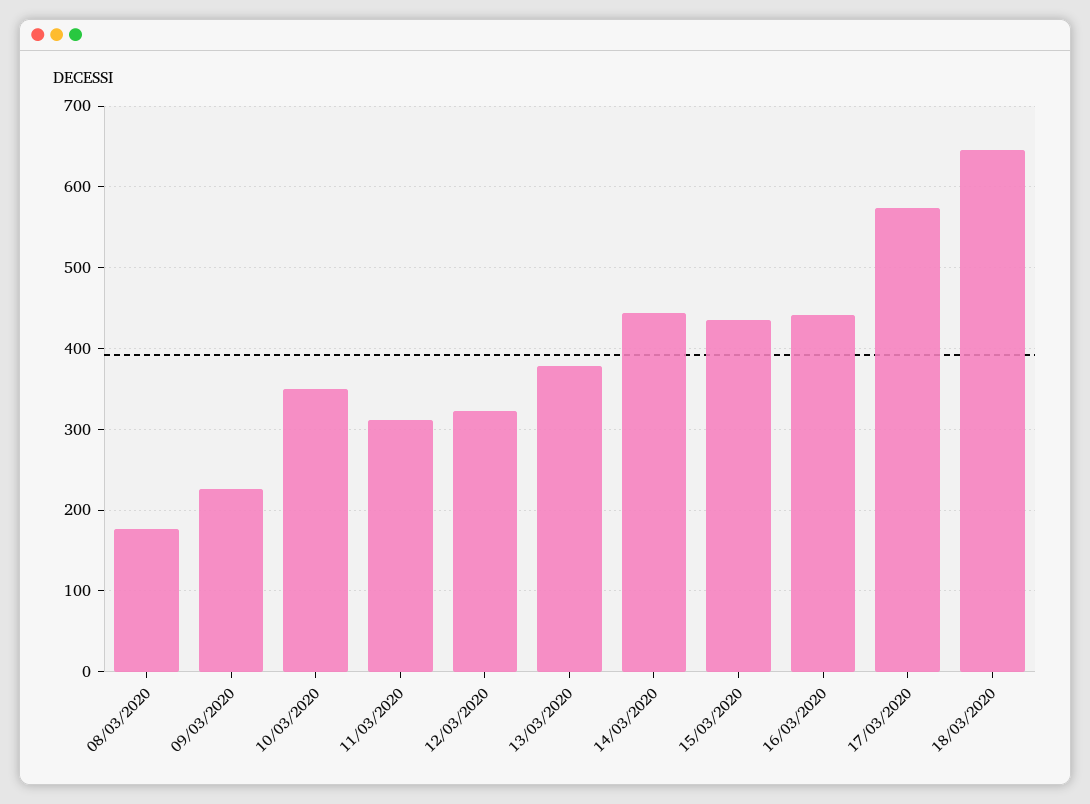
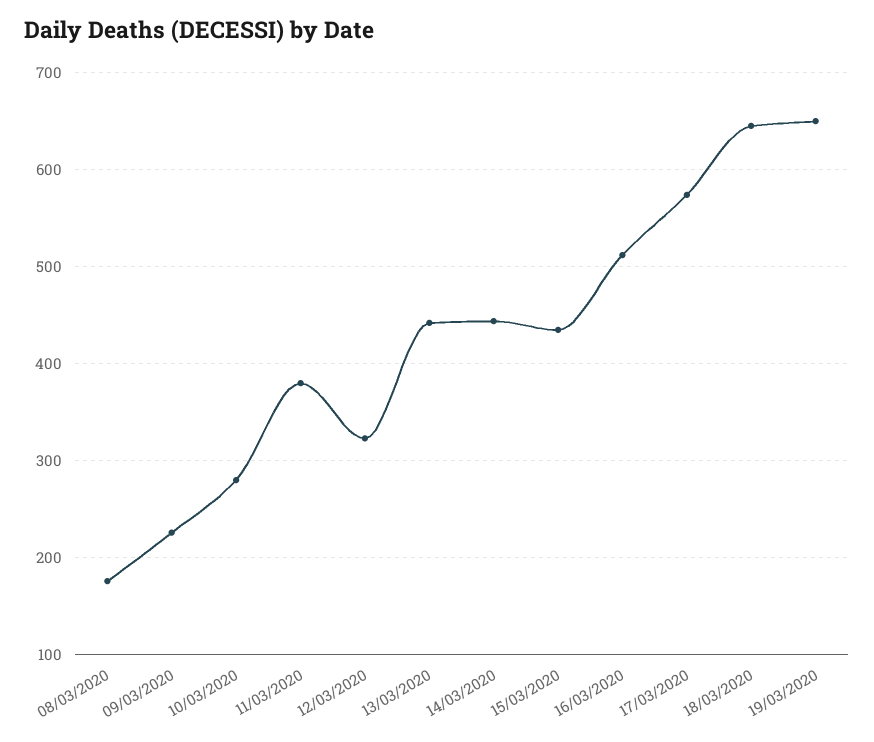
10/03/2020: 350 -> 280
11/03/2020: 310 -> 380
13/03/2020: 380 -> 440
16/03/2020: 440 -> 510
19/03/2020: none -> 650

